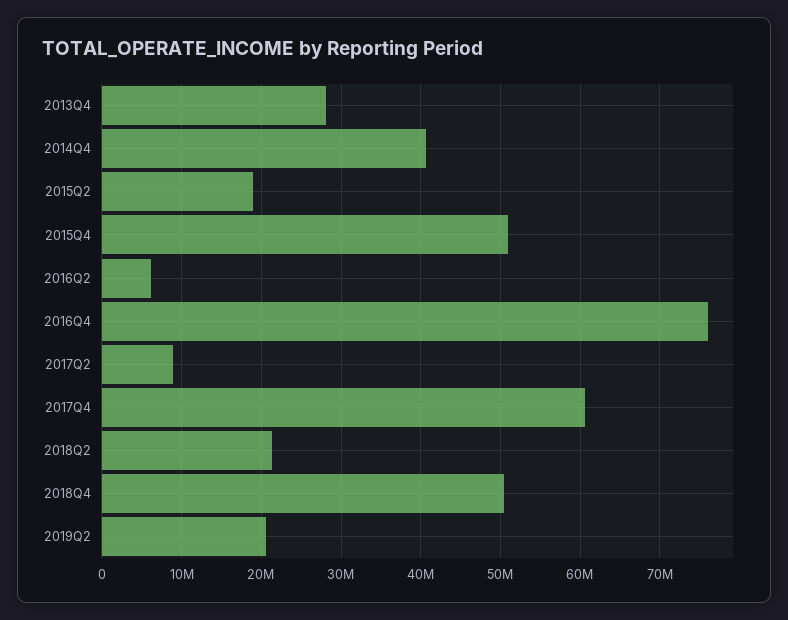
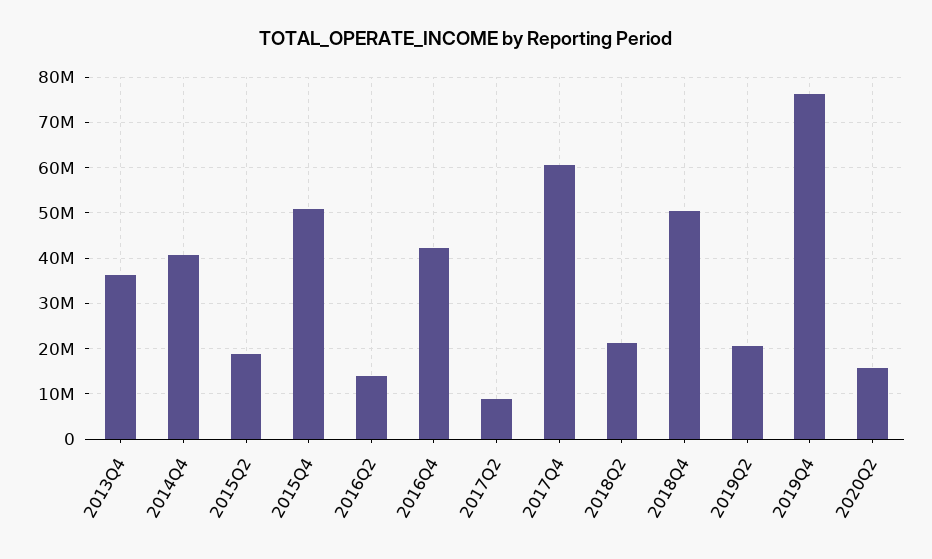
2013Q4: 28000000 -> 36000000
2016Q2: 6000000 -> 14000000
2016Q4: 76000000 -> 42000000
2019Q4: none -> 76000000
2020Q2: none -> 16000000

